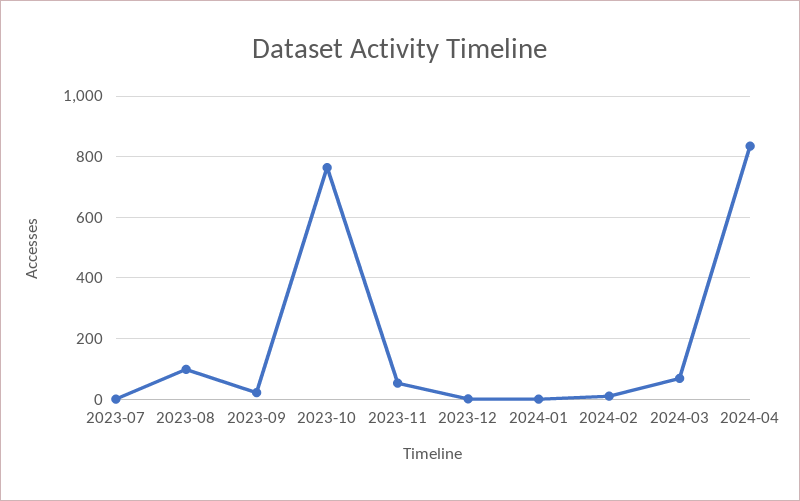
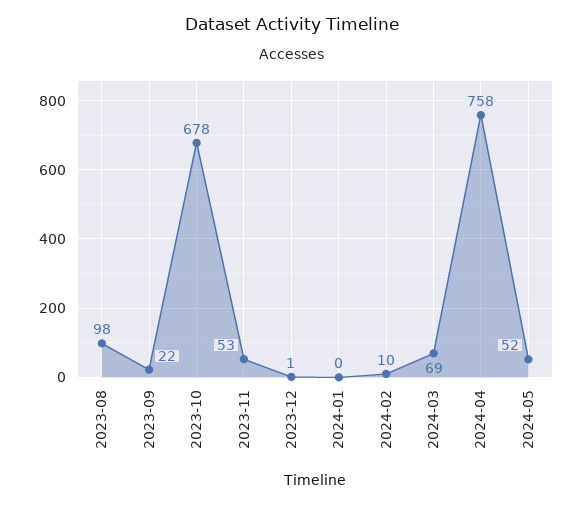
2023-07: 0 -> none
2023-10: 760 -> 678
2024-04: 840 -> 758
2024-05: none -> 52

